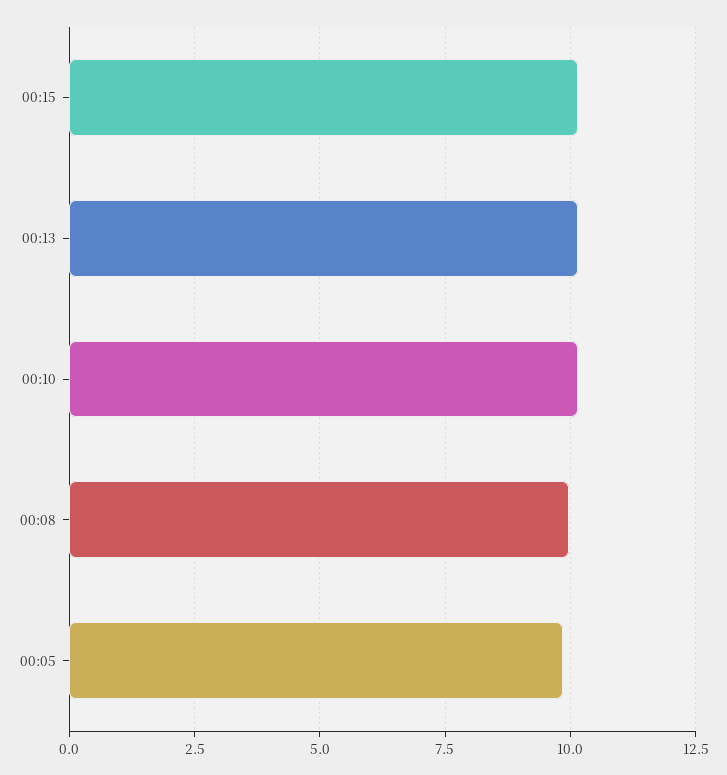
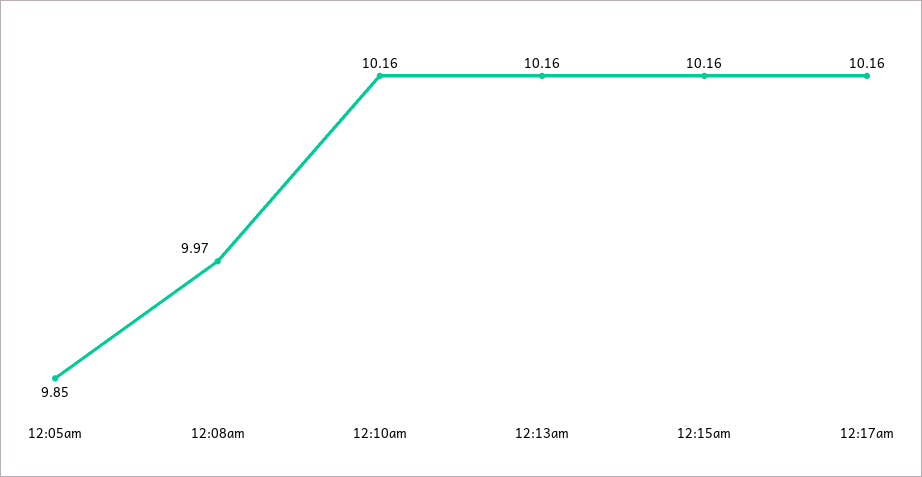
12:17am: none -> 10.16

